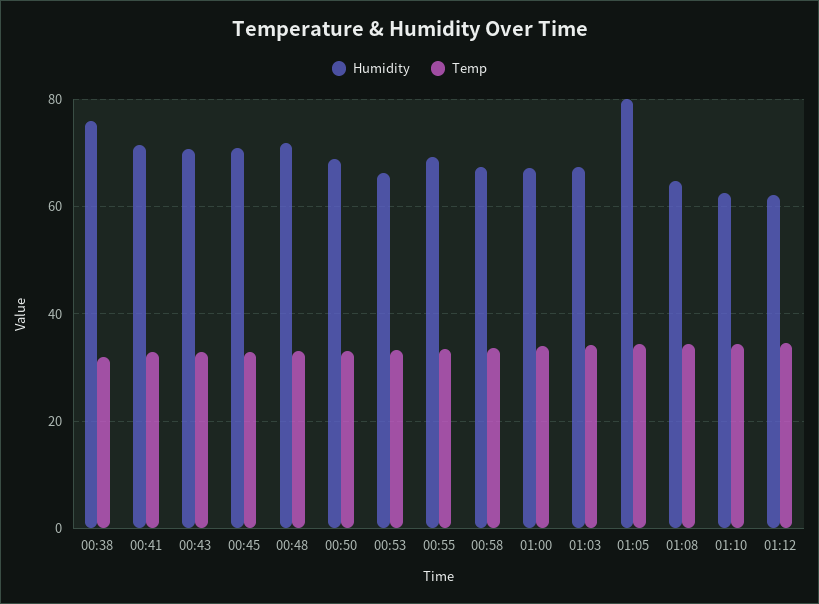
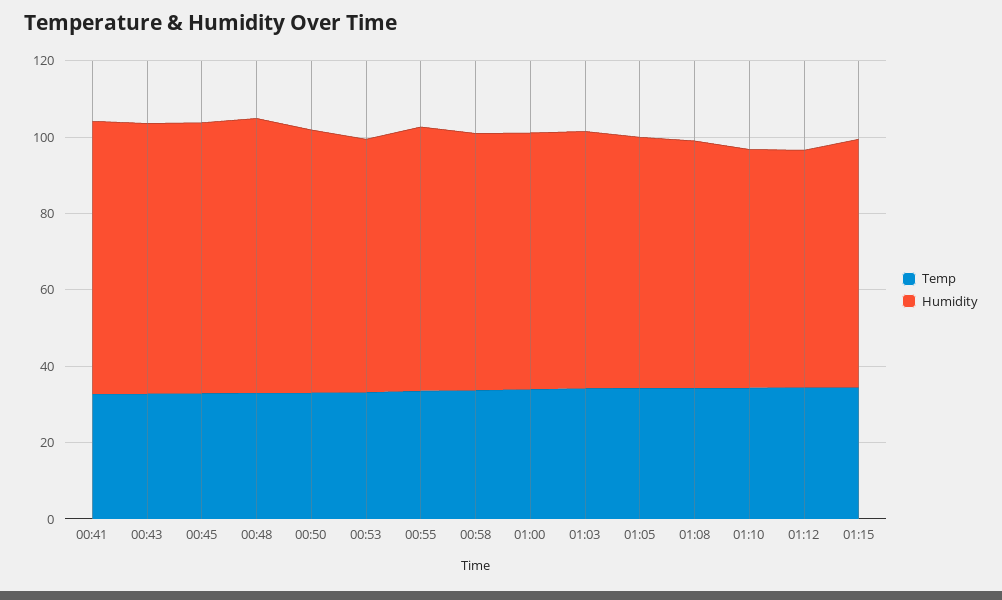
Humidity, 00:38: 76 -> none
Temp, 00:38: 32 -> none
Humidity, 01:05: 80 -> 65
Temp, 01:15: none -> 35
Humidity, 01:15: none -> 65

